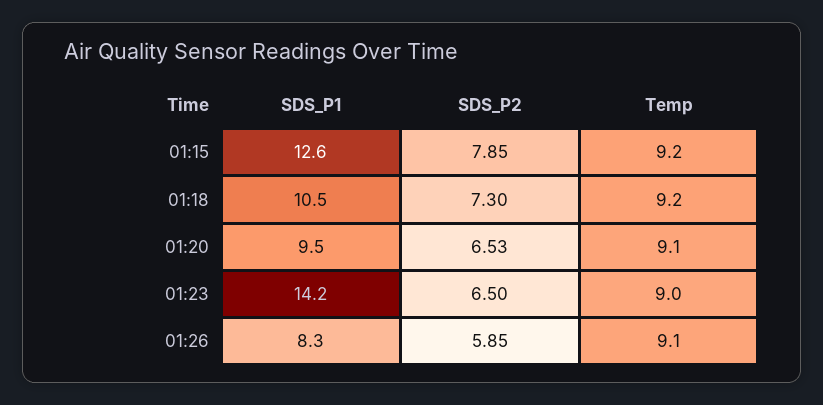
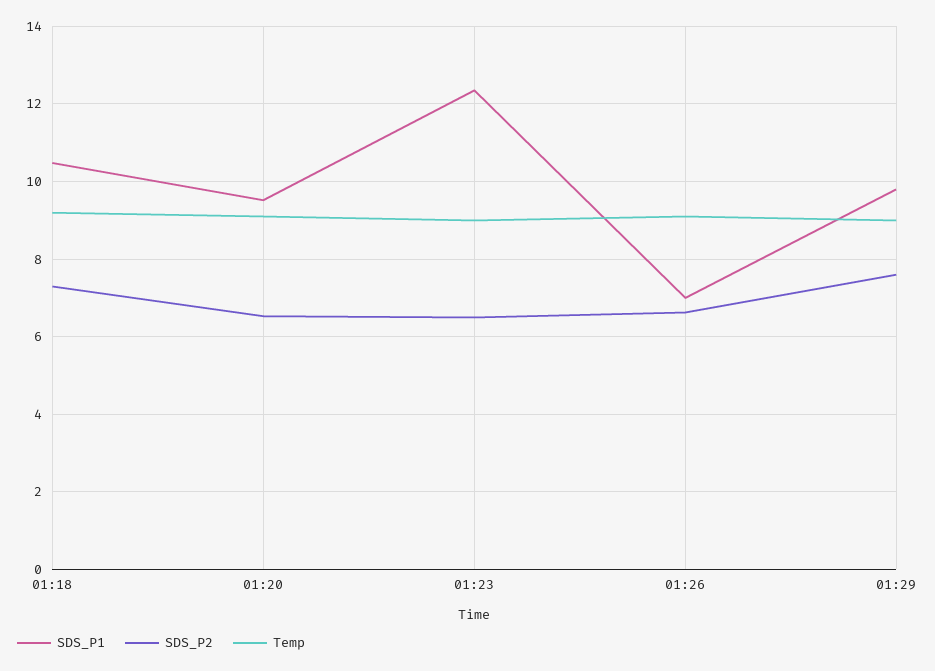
SDS_P1, 01:15: 12.6 -> none
SDS_P2, 01:15: 7.85 -> none
Temp, 01:15: 9.2 -> none
SDS_P1, 01:23: 14.2 -> 12.4
SDS_P1, 01:26: 8.3 -> 7
SDS_P2, 01:26: 5.85 -> 6.6
SDS_P1, 01:29: none -> 9.8
SDS_P2, 01:29: none -> 7.6
Temp, 01:29: none -> 9

